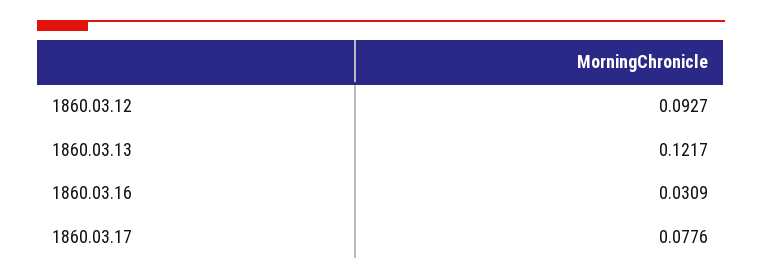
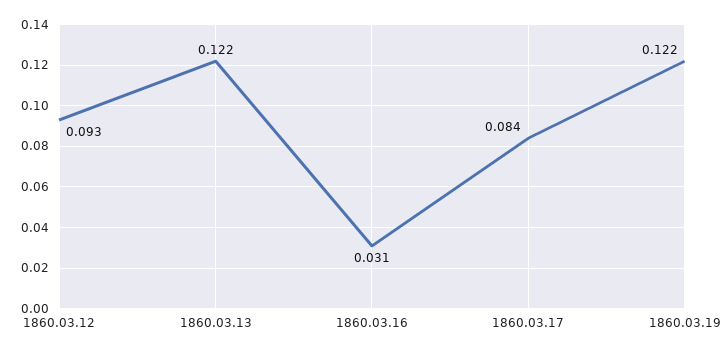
1860.03.17: 0.0776 -> 0.084
1860.03.19: none -> 0.122

